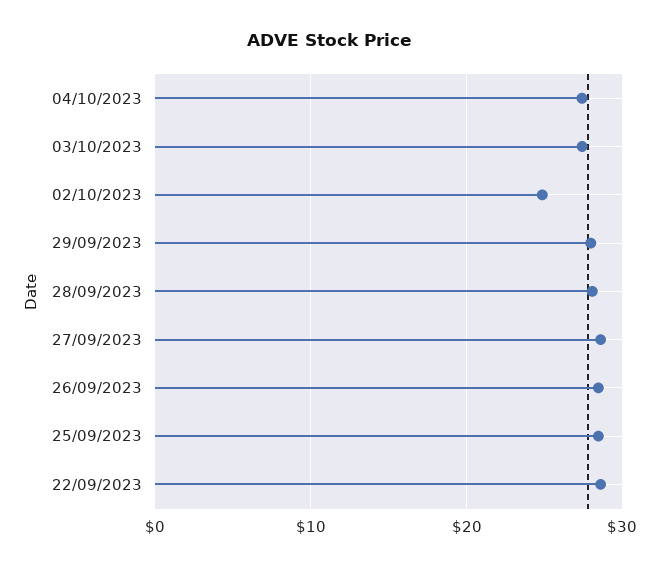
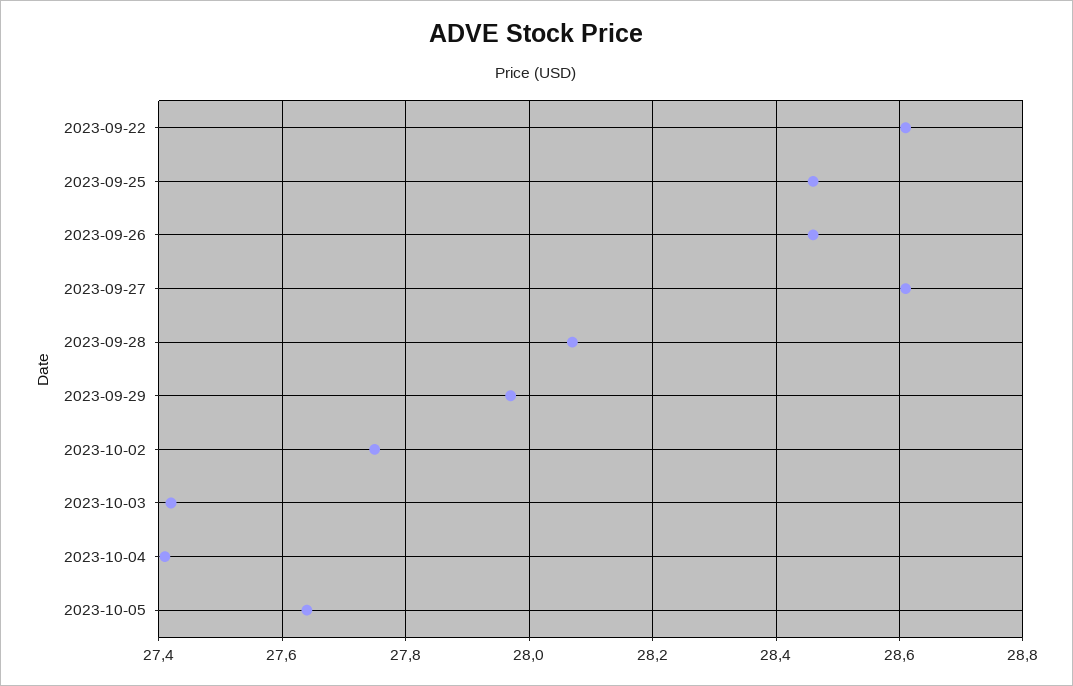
02/10/2023: 25 -> 27.75
2023-10-05: none -> 27.65

